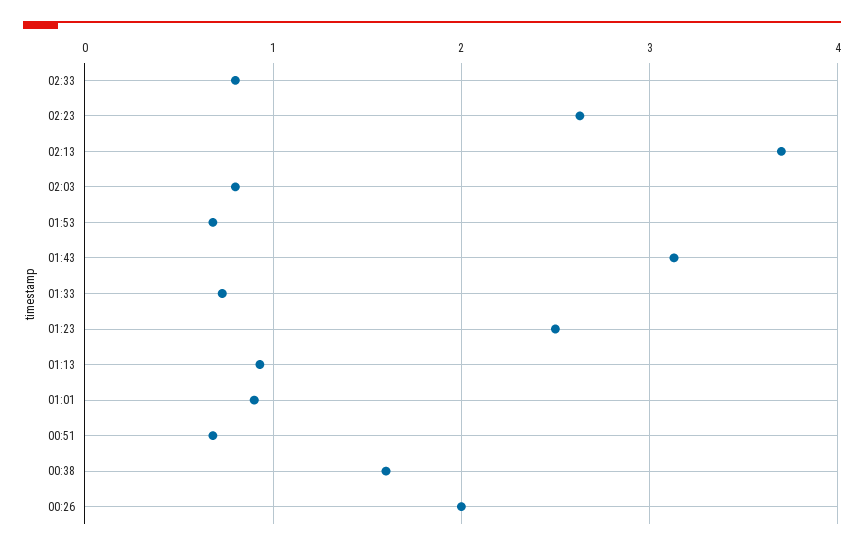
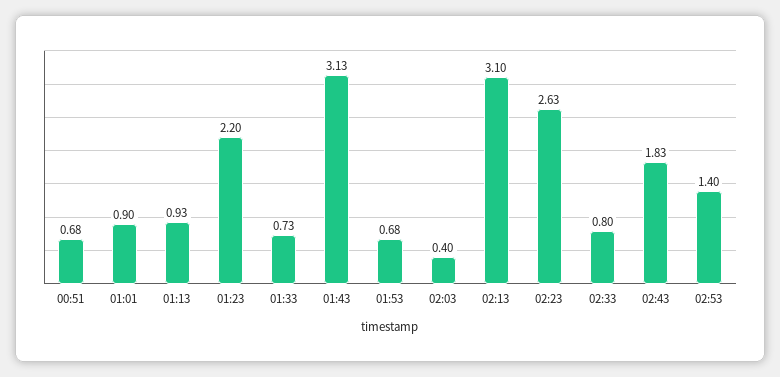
02:13: 3.7 -> 3.1
02:03: 0.8 -> 0.4
01:23: 2.5 -> 2.2
00:38: 1.6 -> none
00:26: 2 -> none
02:43: none -> 1.83
02:53: none -> 1.4

